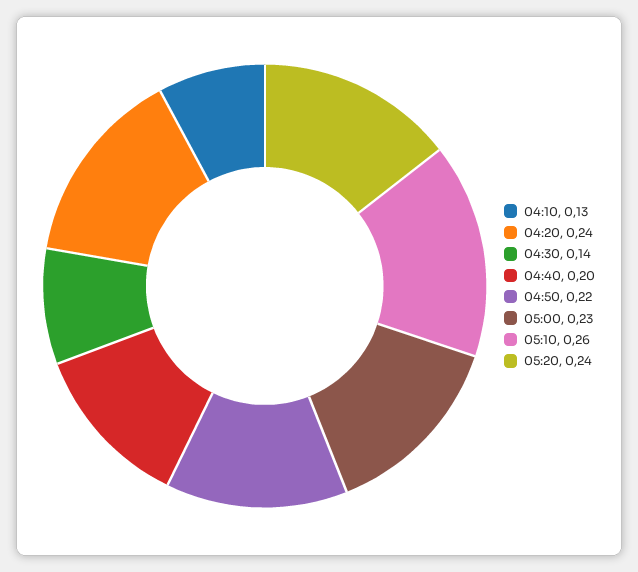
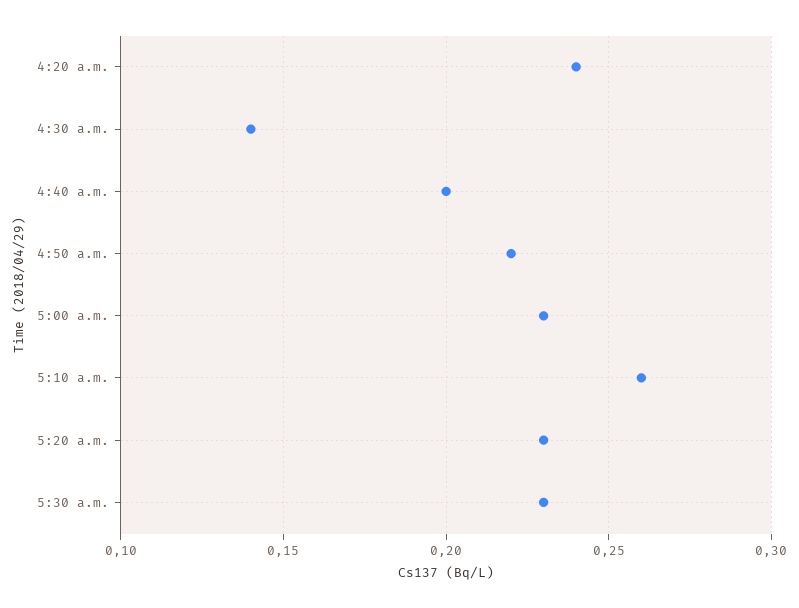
04:10: 0.13 -> none
05:20: 0.24 -> 0.23
5:30 a.m.: none -> 0.23

